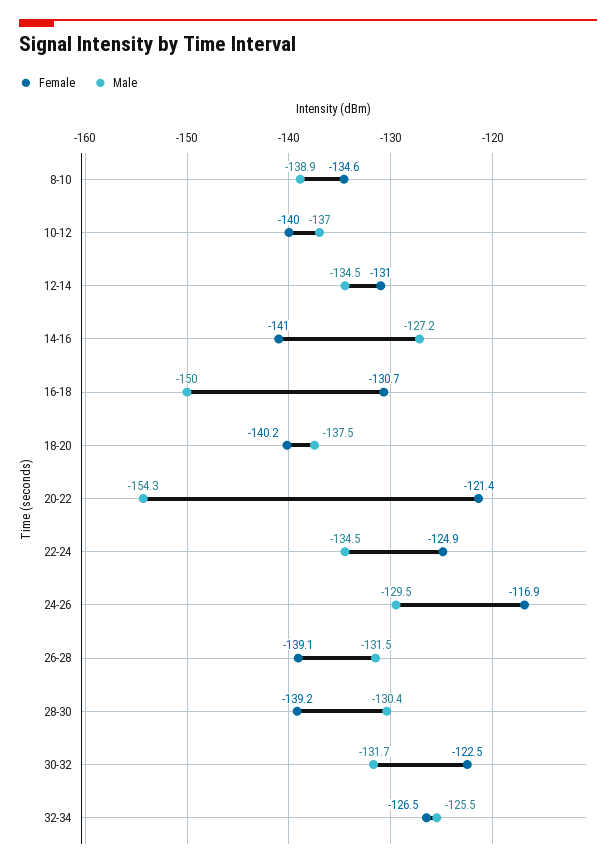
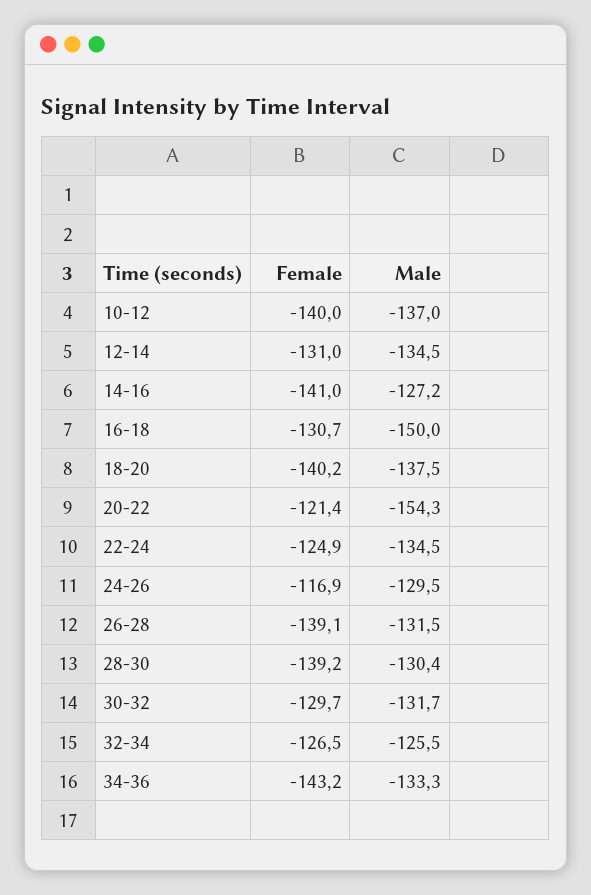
Female, 8-10: -134.6 -> none
Male, 8-10: -138.9 -> none
Female, 30-32: -122.5 -> -129.7
Female, 34-36: none -> -143.2
Male, 34-36: none -> -133.3

